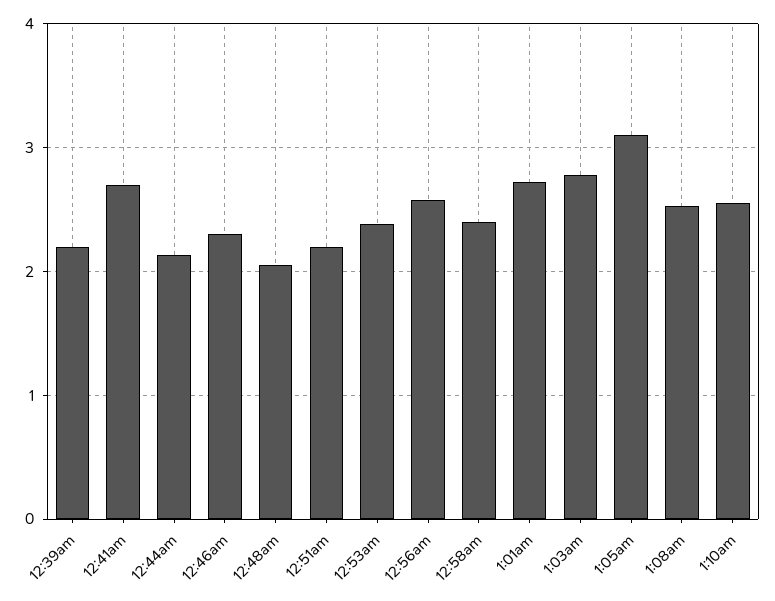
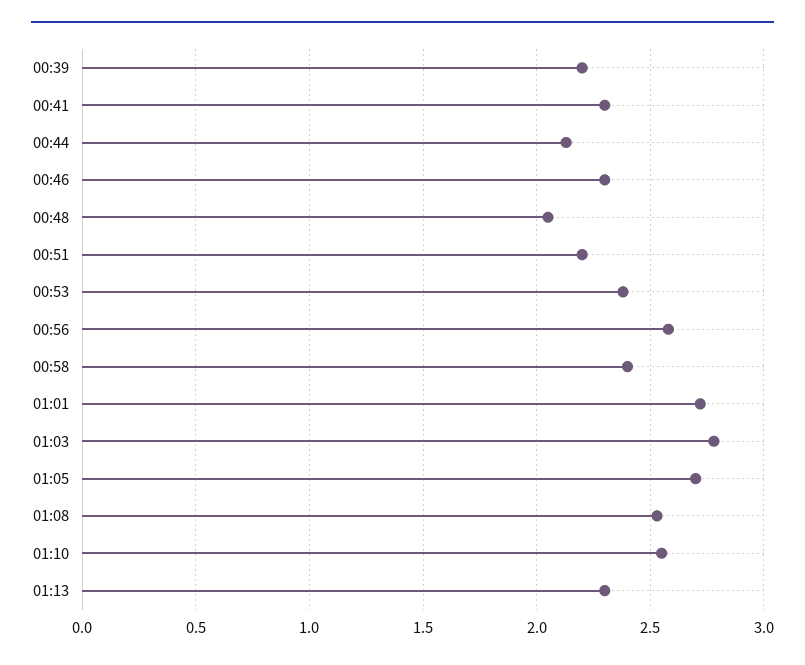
12:41am: 2.7 -> 2.3
1:05am: 3.1 -> 2.7
01:13: none -> 2.3

